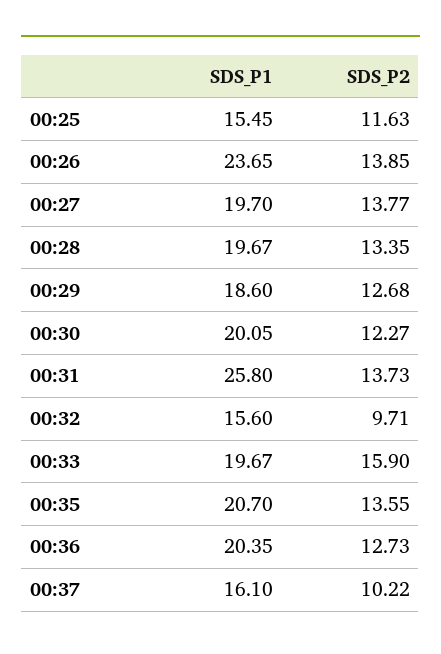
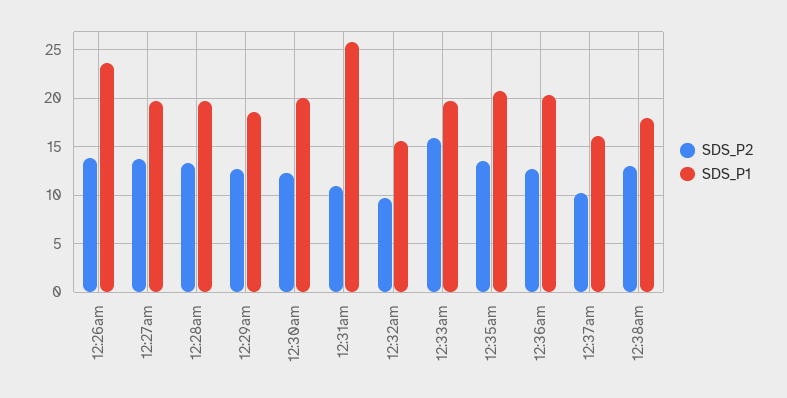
SDS_P1, 00:25: 15.45 -> none
SDS_P2, 00:25: 11.63 -> none
SDS_P2, 00:31: 13.73 -> 11
SDS_P2, 12:38am: none -> 13
SDS_P1, 12:38am: none -> 18

